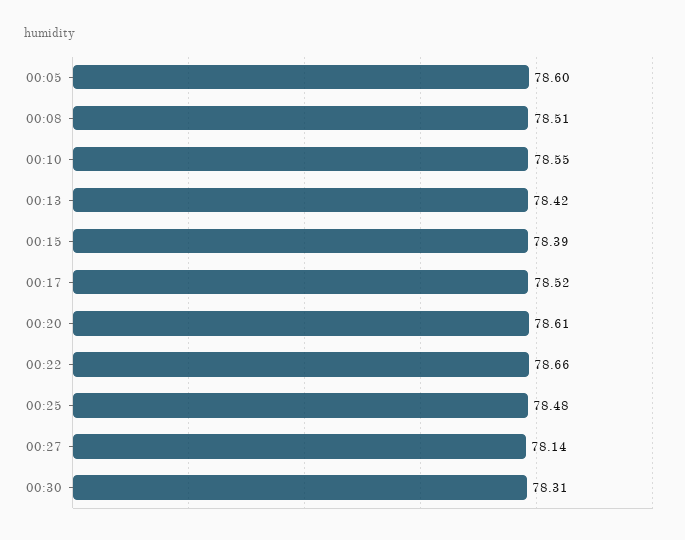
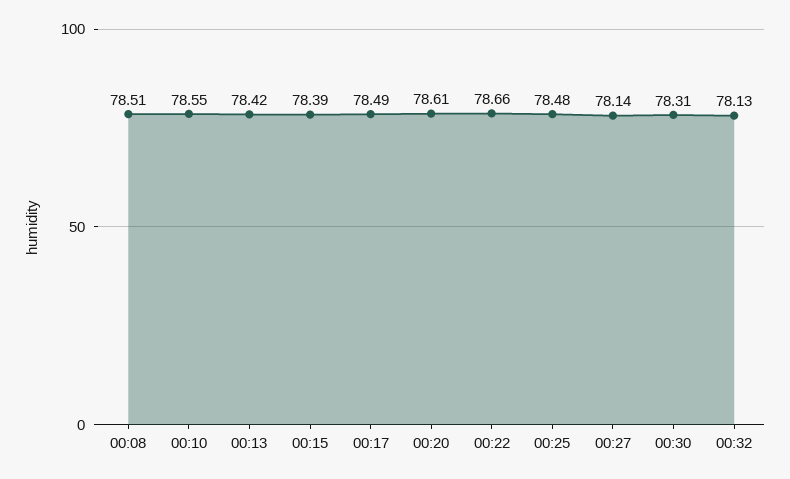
00:05: 78.6 -> none
00:17: 78.52 -> 78.49
00:32: none -> 78.13

